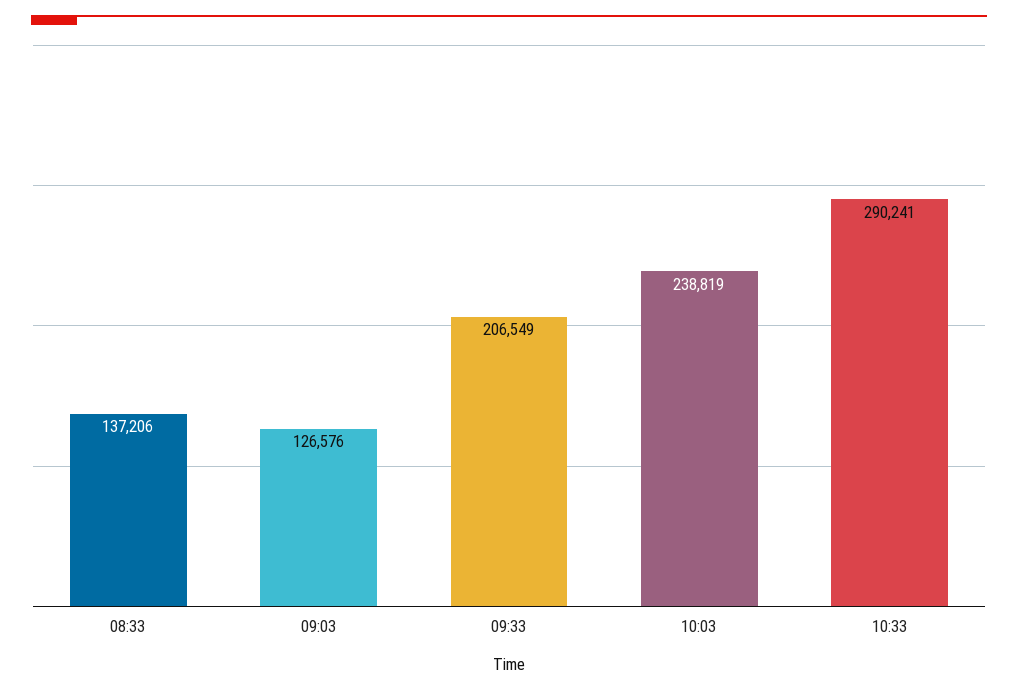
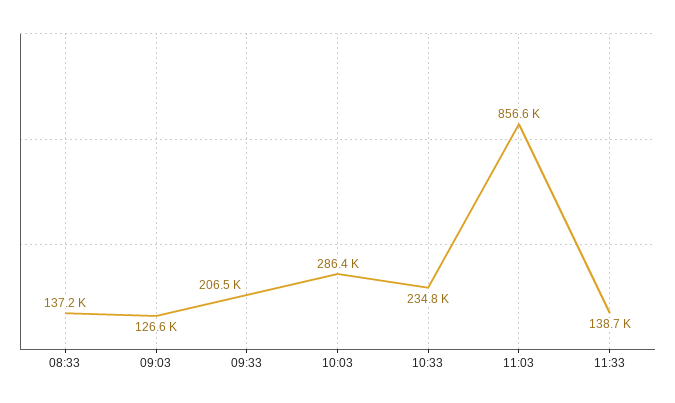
10:03: 238819 -> 286400
10:33: 290241 -> 234800
11:03: none -> 856600
11:33: none -> 138700

